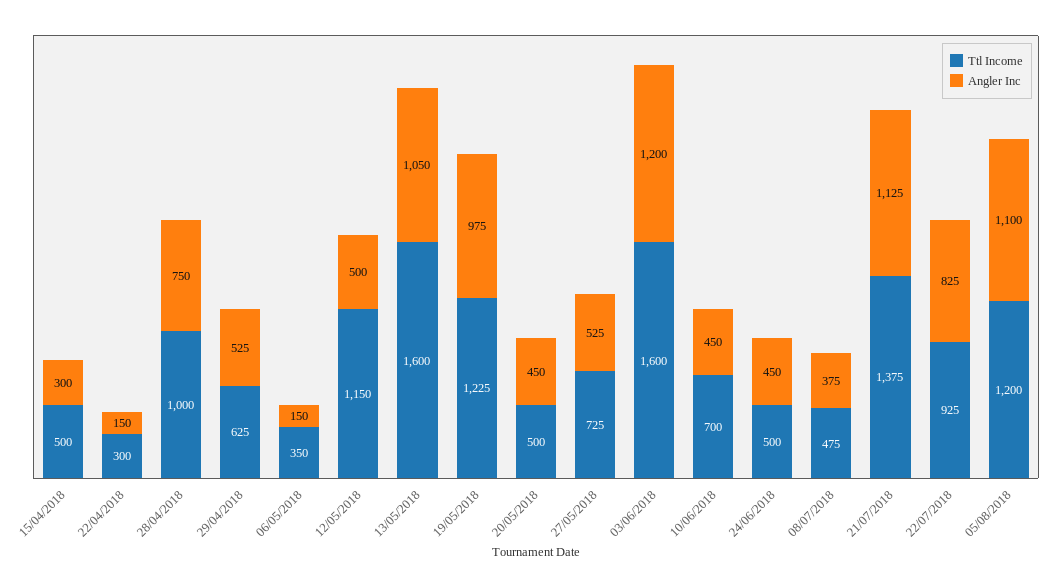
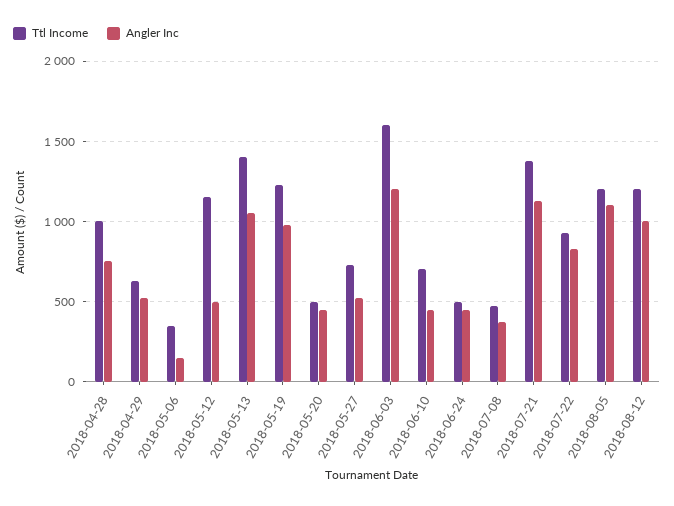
Ttl Income, 15/04/2018: 500 -> none
Angler Inc, 15/04/2018: 300 -> none
Ttl Income, 22/04/2018: 300 -> none
Angler Inc, 22/04/2018: 150 -> none
Ttl Income, 13/05/2018: 1600 -> 1400
Ttl Income, 2018-08-12: none -> 1200
Angler Inc, 2018-08-12: none -> 1000

